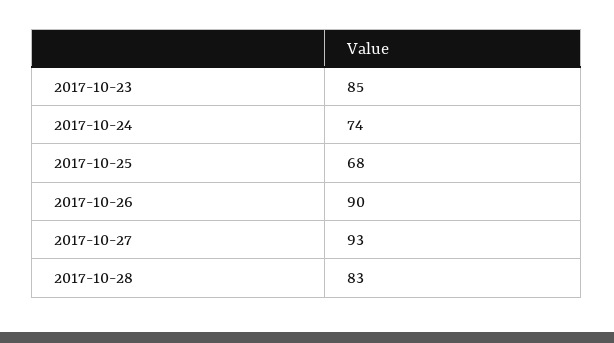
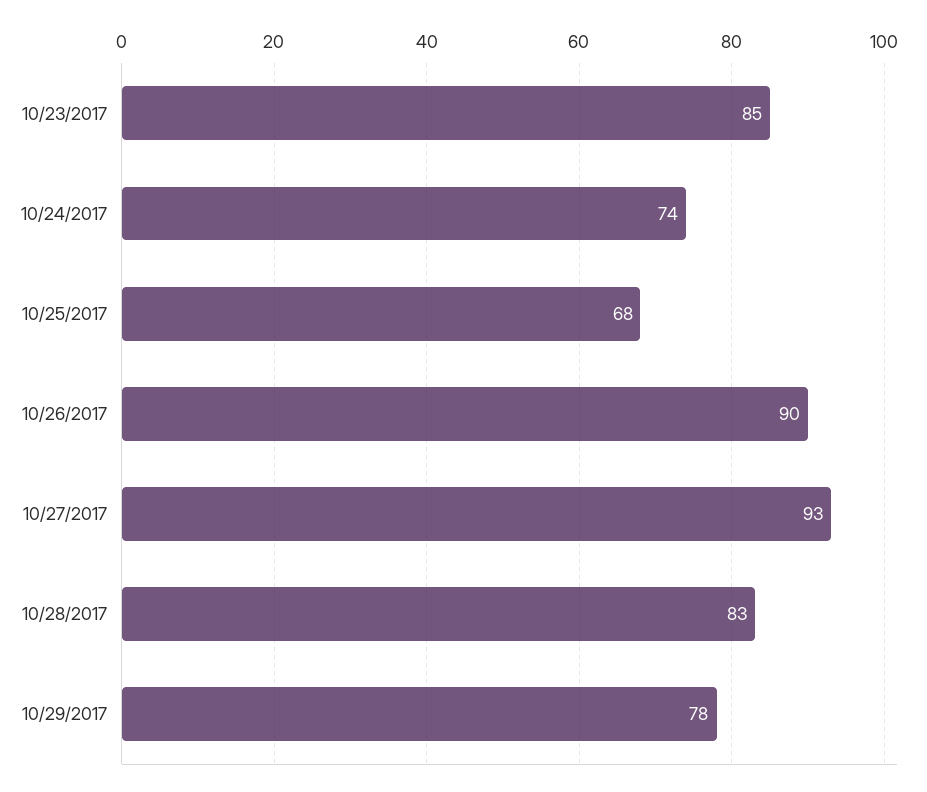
10/29/2017: none -> 78

